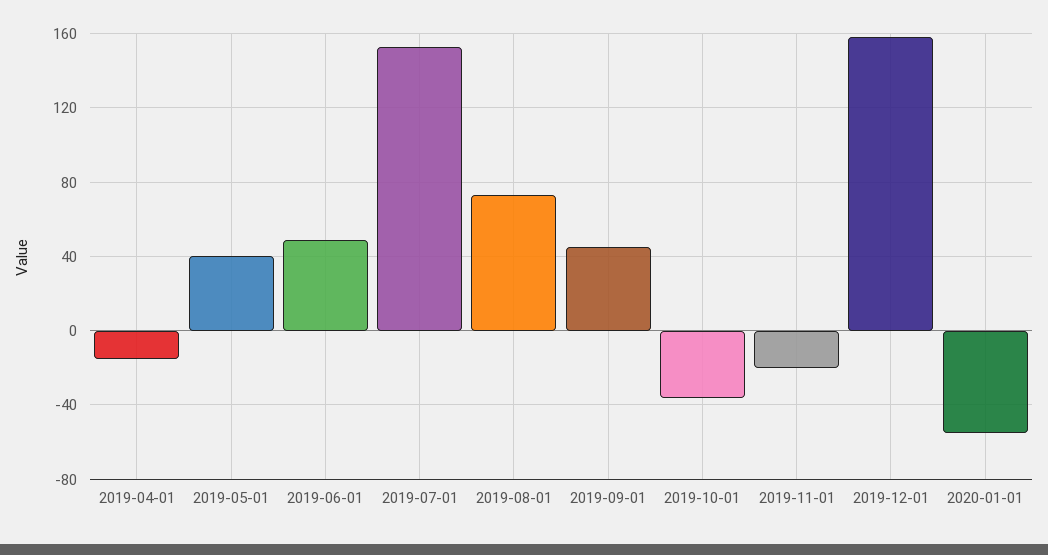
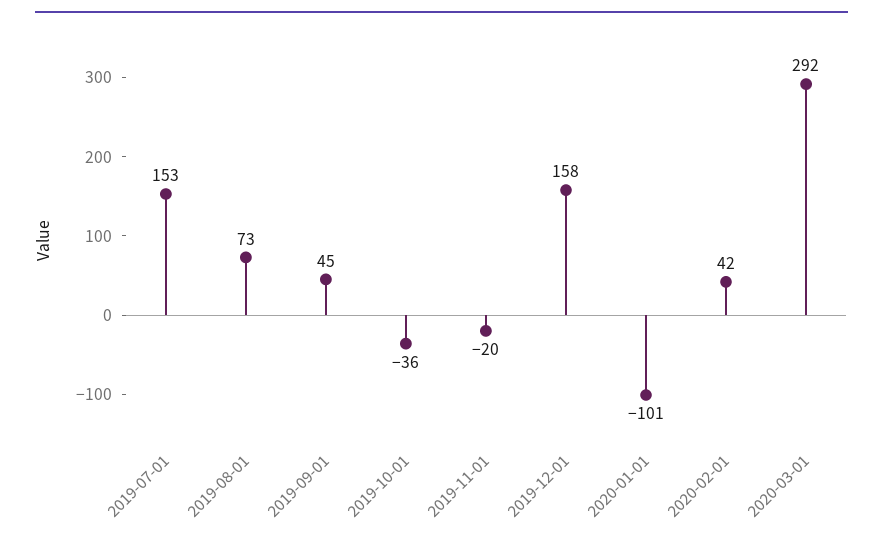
2019-04-01: -15 -> none
2019-05-01: 40 -> none
2019-06-01: 50 -> none
2020-01-01: -55 -> -101
2020-02-01: none -> 42
2020-03-01: none -> 292

